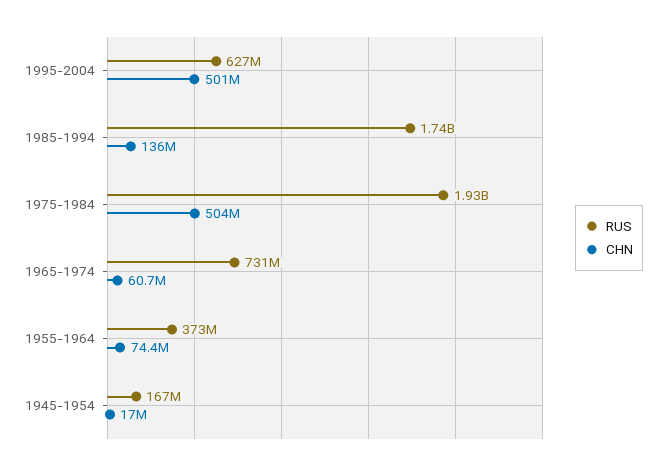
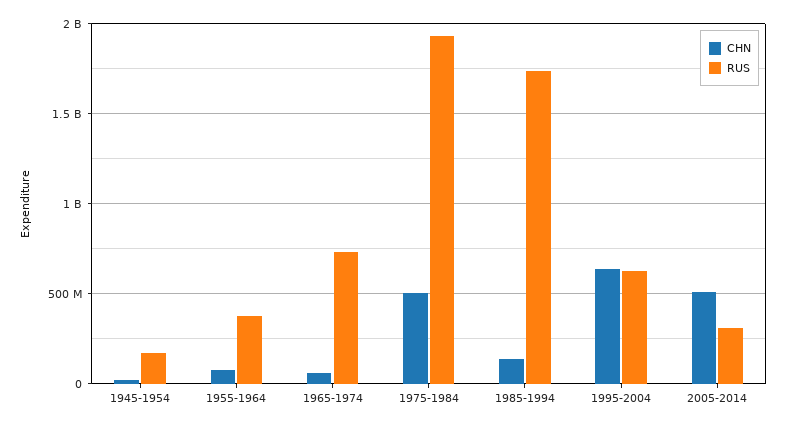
CHN, 1995-2004: 501000000 -> 650000000
CHN, 2005-2014: none -> 500000000
RUS, 2005-2014: none -> 300000000

